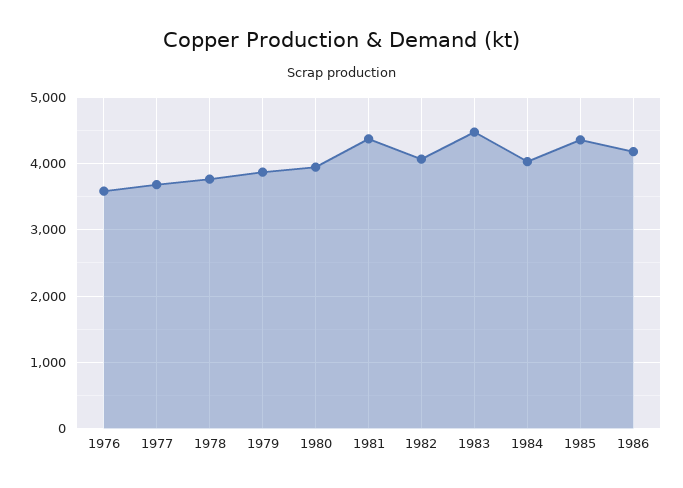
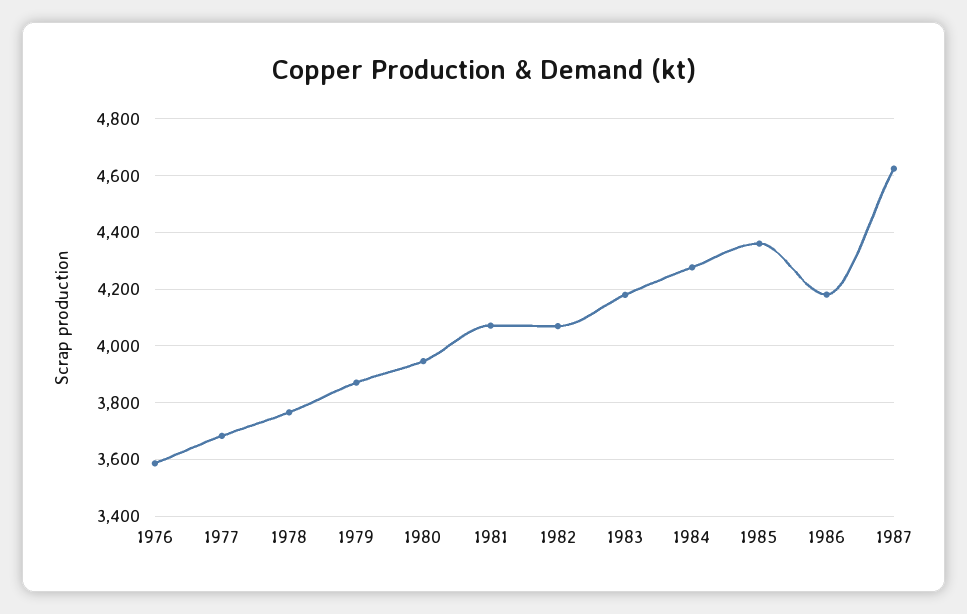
1981: 4400 -> 4075
1983: 4500 -> 4175
1984: 4000 -> 4275
1987: none -> 4625

